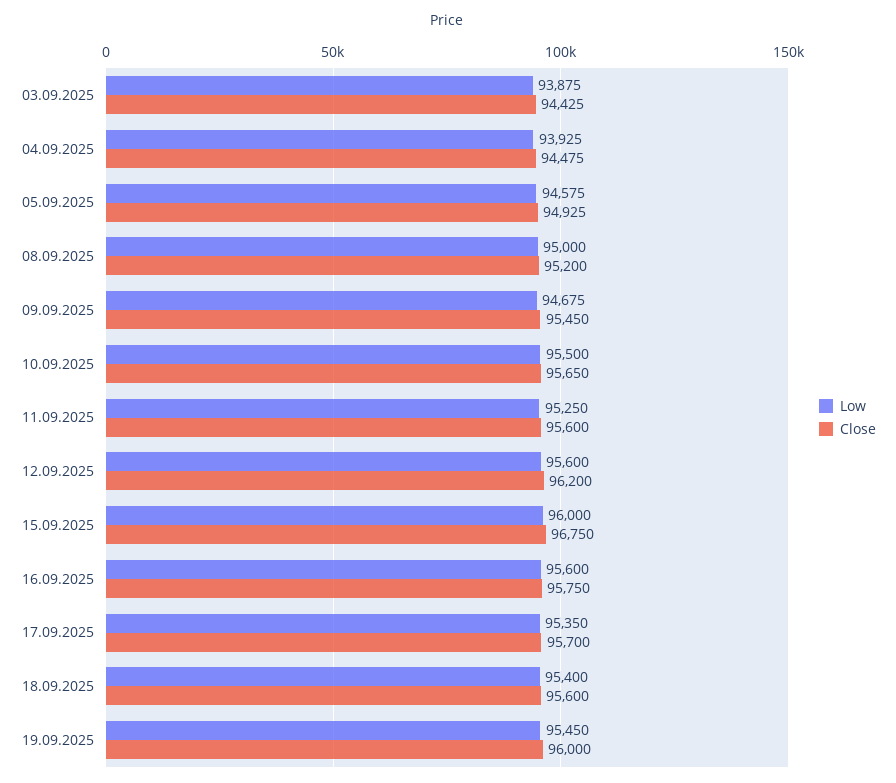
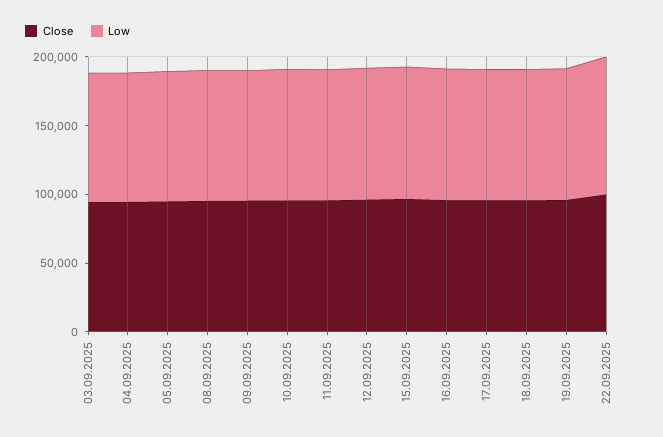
Close, 22.09.2025: none -> 100000
Low, 22.09.2025: none -> 100000

